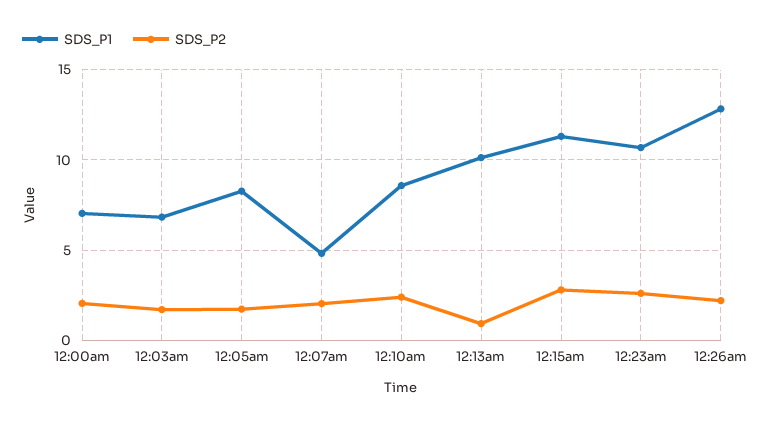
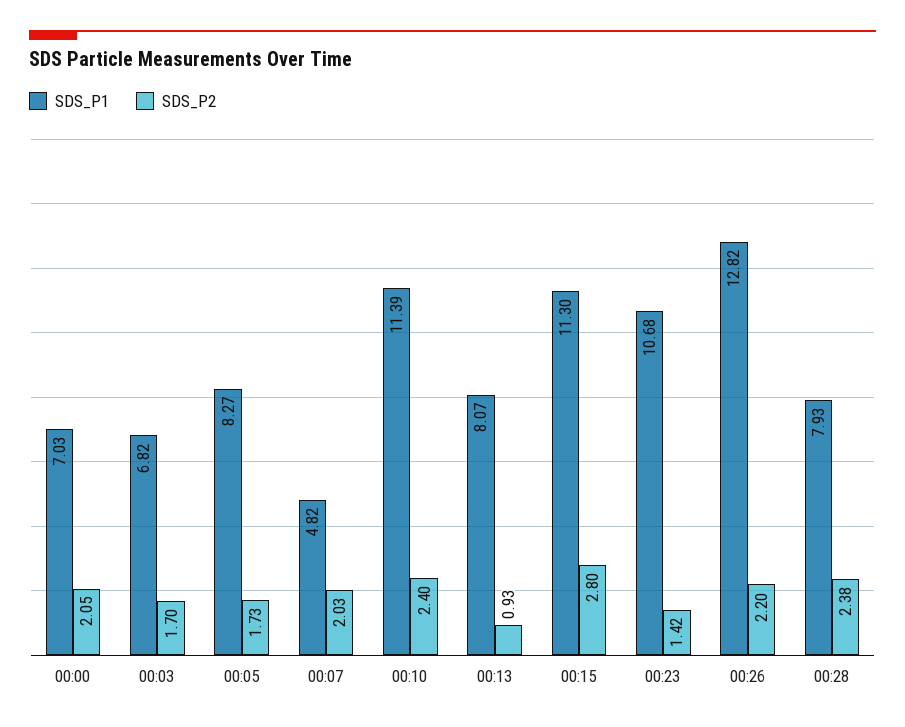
SDS_P1, 12:10am: 8.5 -> 11.39
SDS_P1, 12:13am: 10 -> 8.07
SDS_P2, 12:23am: 2.5 -> 1.42
SDS_P1, 00:28: none -> 7.93
SDS_P2, 00:28: none -> 2.38

